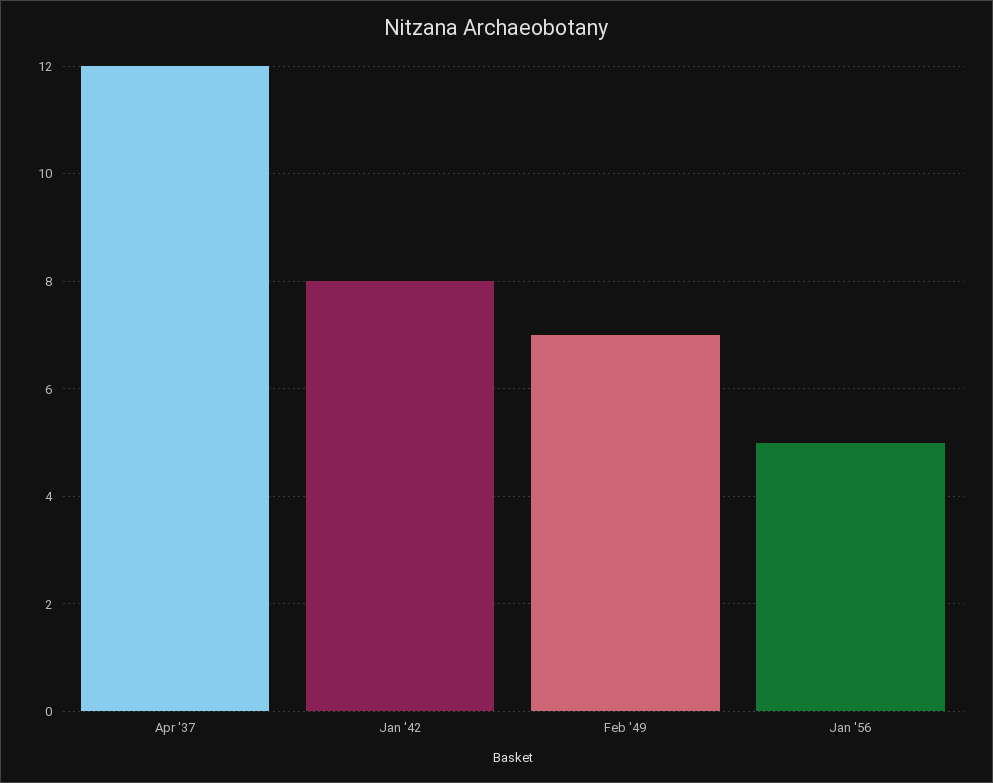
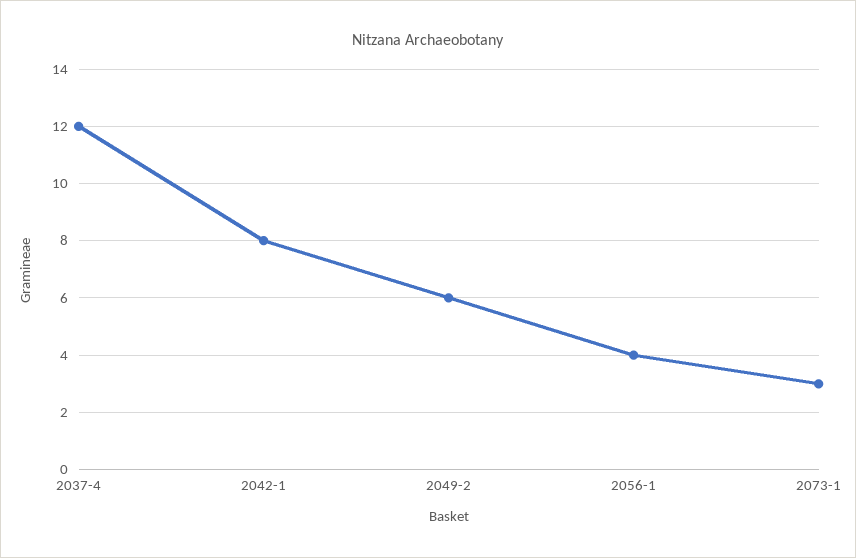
Feb '49: 7 -> 6
Jan '56: 5 -> 4
2073-1: none -> 3

